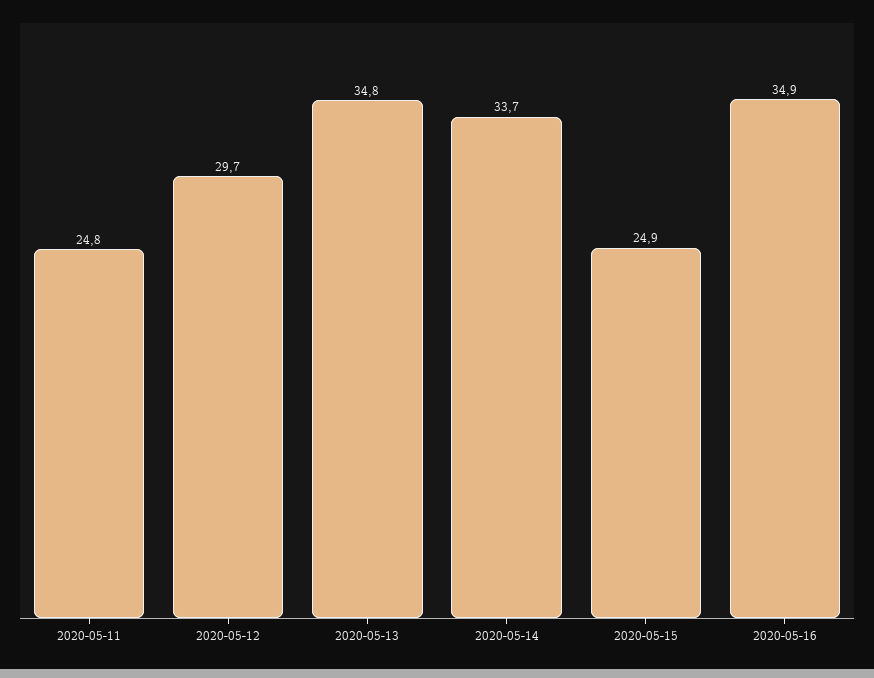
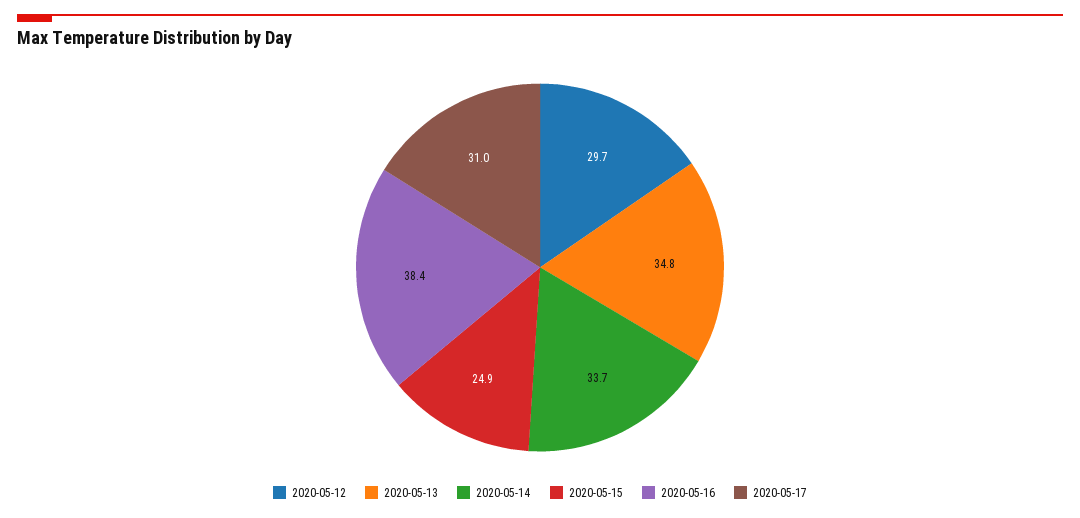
2020-05-11: 24.8 -> none
2020-05-16: 34.9 -> 38.4
2020-05-17: none -> 31

